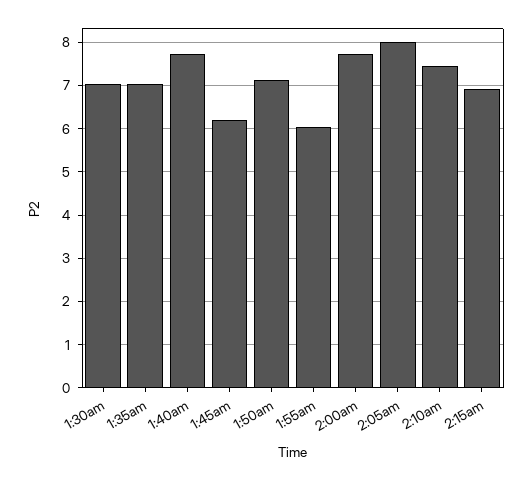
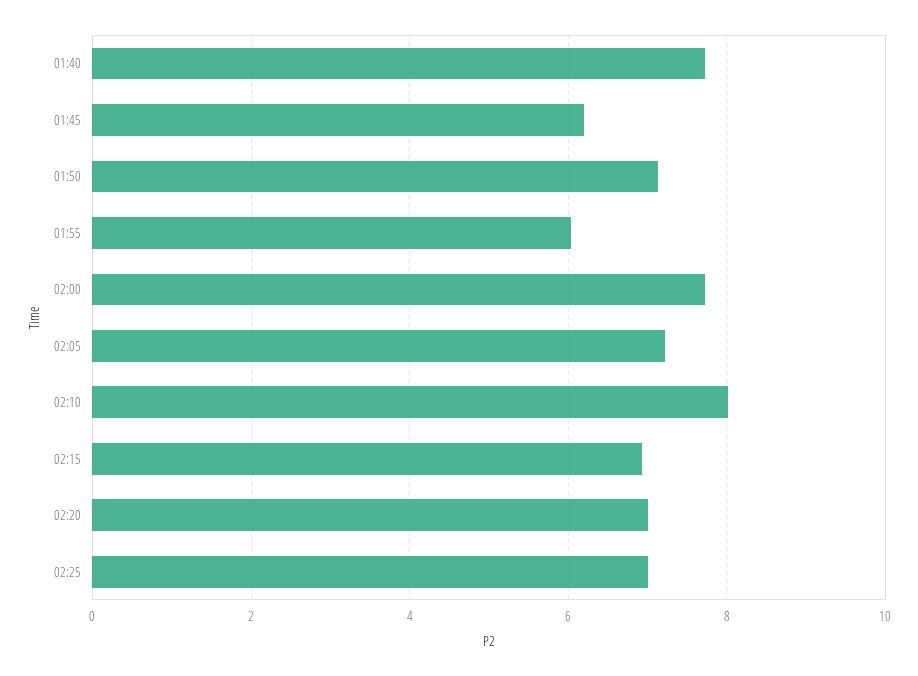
1:30am: 7 -> none
1:35am: 7 -> none
2:05am: 8 -> 7.2
2:10am: 7.4 -> 8
02:20: none -> 7
02:25: none -> 7

